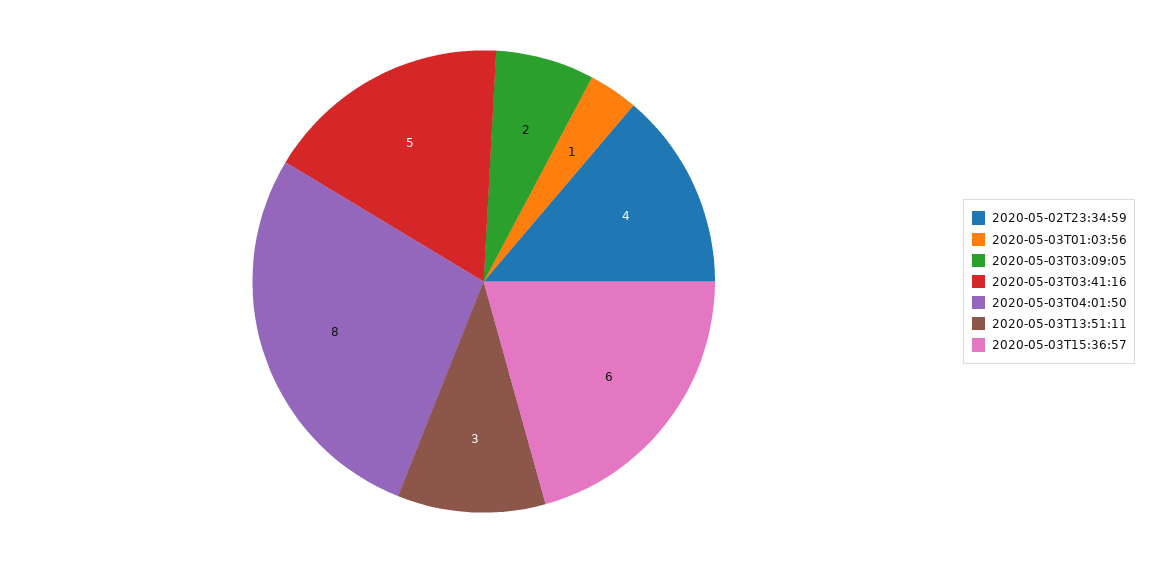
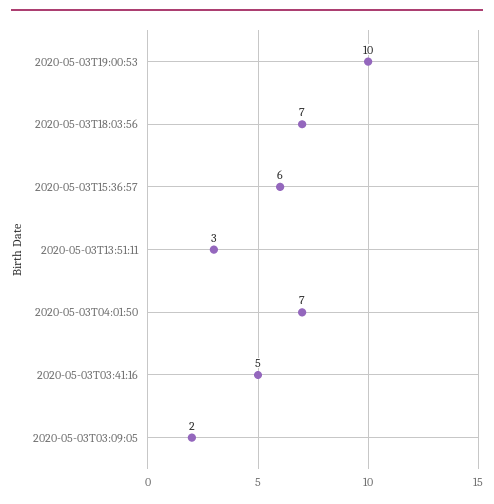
2020-05-02T23:34:59: 4 -> none
2020-05-03T01:03:56: 1 -> none
2020-05-03T04:01:50: 8 -> 7
2020-05-03T19:00:53: none -> 10
2020-05-03T18:03:56: none -> 7

